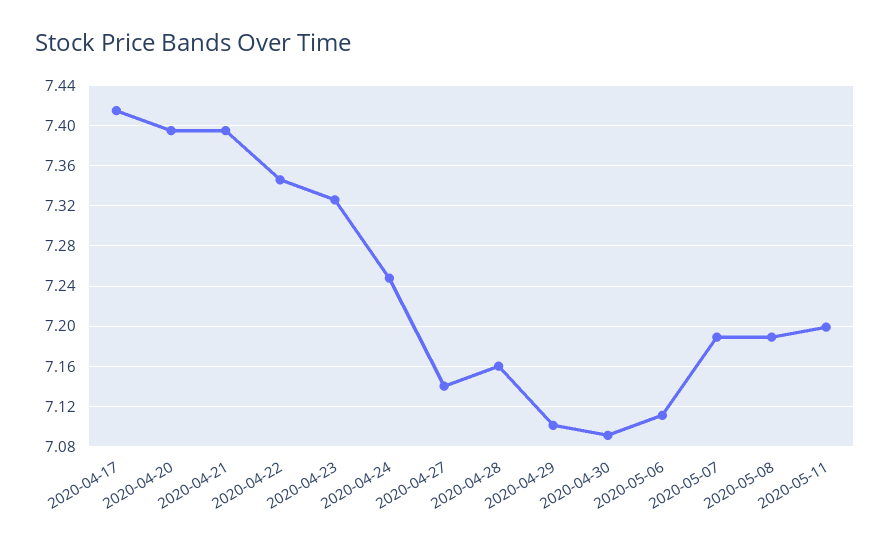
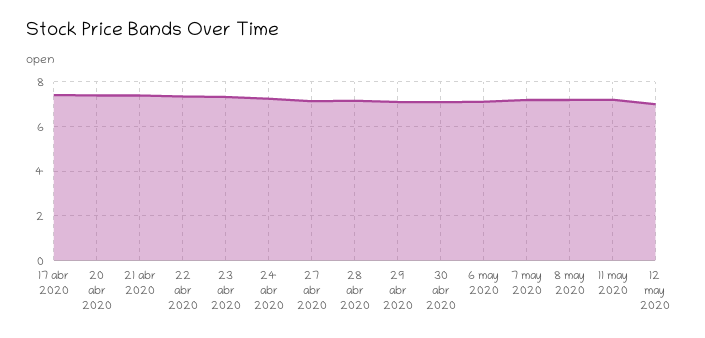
12 may 2020: none -> 7

